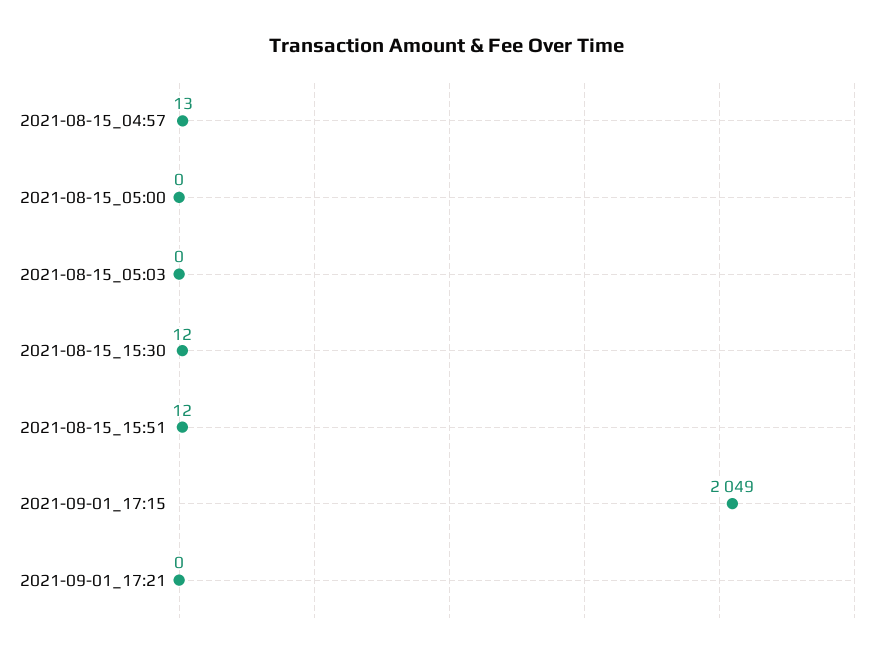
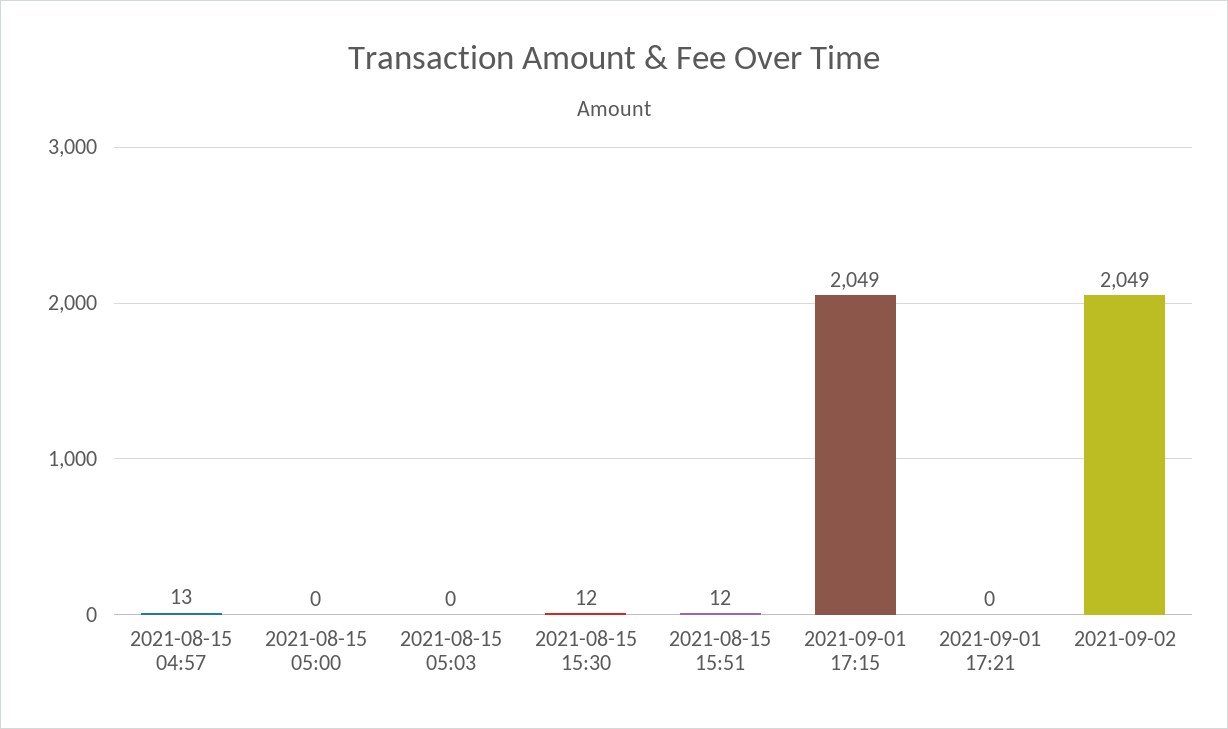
2021-09-02: none -> 2049

